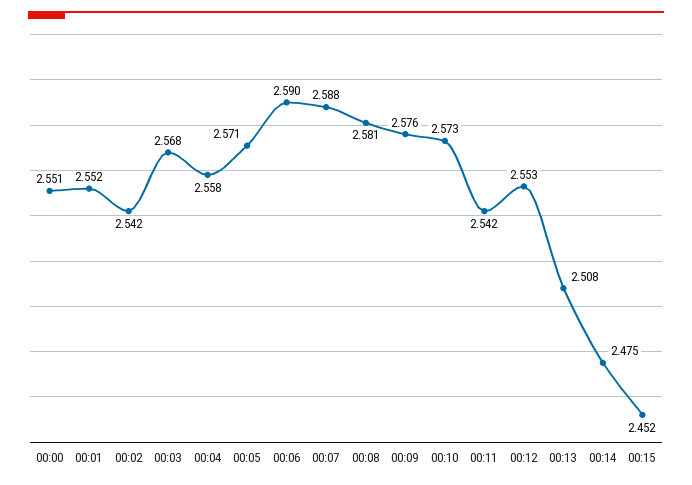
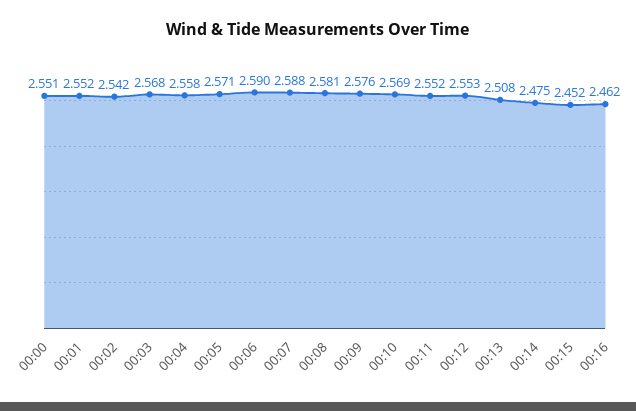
00:10: 2.573 -> 2.569
00:11: 2.542 -> 2.552
00:16: none -> 2.462

